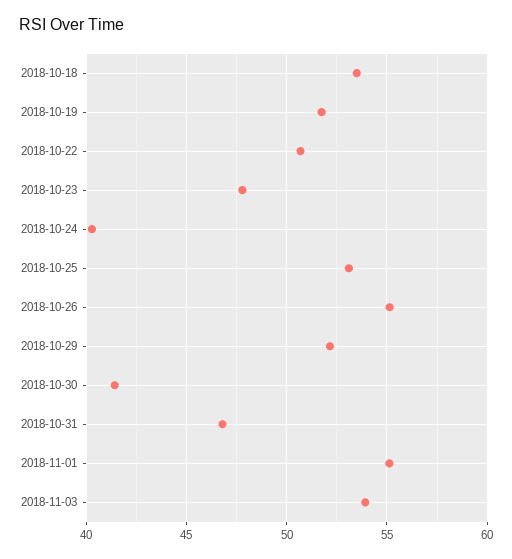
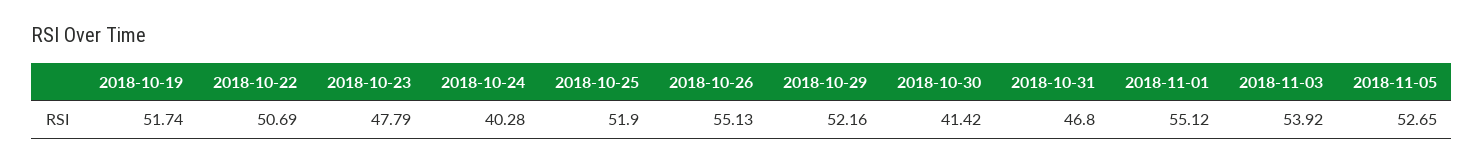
2018-10-18: 53.5 -> none
2018-10-25: 53 -> 51.9
2018-11-05: none -> 52.65

